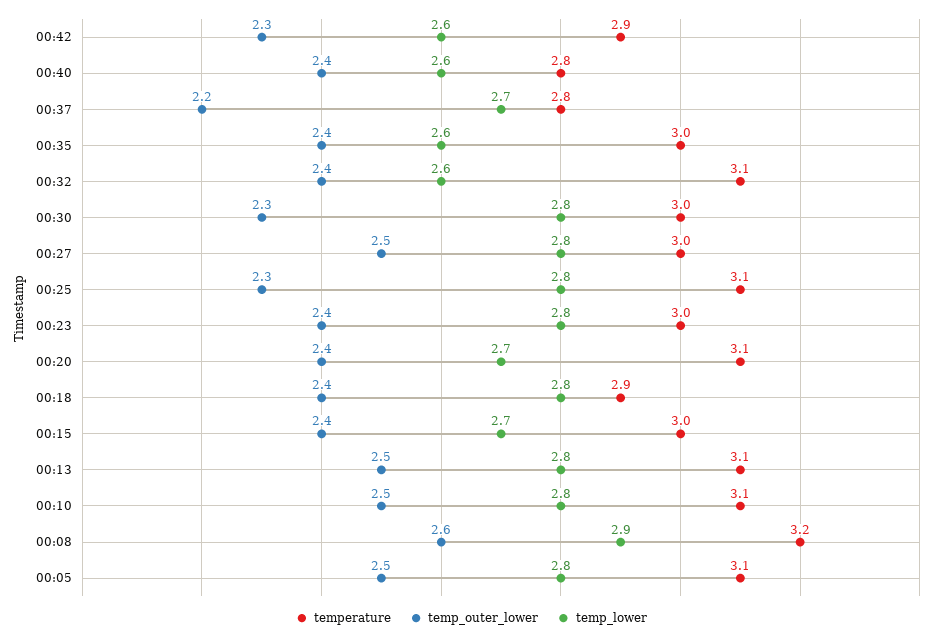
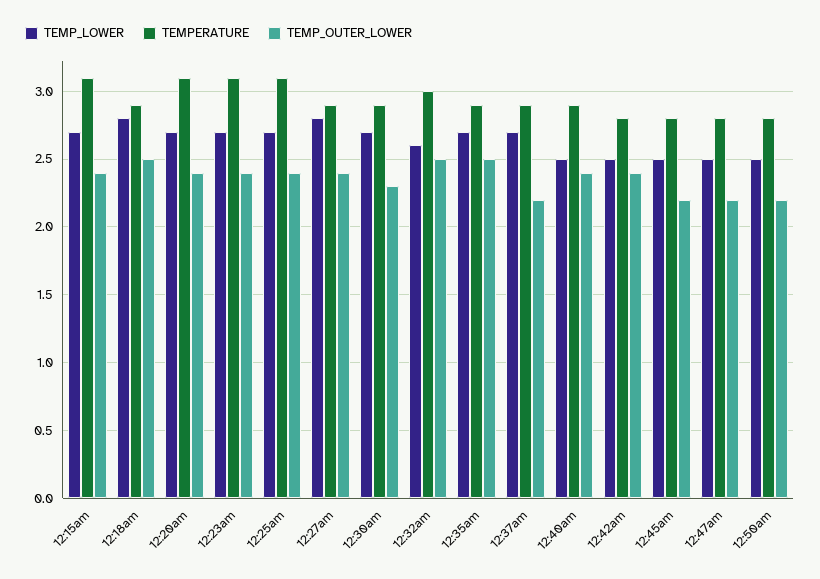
temperature, 00:42: 2.9 -> 2.8
temp_outer_lower, 00:42: 2.3 -> 2.4
temp_lower, 00:42: 2.6 -> 2.5
temperature, 00:40: 2.8 -> 2.9
temp_lower, 00:40: 2.6 -> 2.5
temperature, 00:37: 2.8 -> 2.9
temperature, 00:35: 3 -> 2.9
temp_outer_lower, 00:35: 2.4 -> 2.5
temp_lower, 00:35: 2.6 -> 2.7
temperature, 00:32: 3.1 -> 3
temp_outer_lower, 00:32: 2.4 -> 2.5
temperature, 00:30: 3 -> 2.9
temp_lower, 00:30: 2.8 -> 2.7
temperature, 00:27: 3 -> 2.9
temp_outer_lower, 00:27: 2.5 -> 2.4
temp_outer_lower, 00:25: 2.3 -> 2.4
temp_lower, 00:25: 2.8 -> 2.7
temperature, 00:23: 3 -> 3.1
temp_lower, 00:23: 2.8 -> 2.7
temp_outer_lower, 00:18: 2.4 -> 2.5
temperature, 00:15: 3 -> 3.1
temperature, 00:13: 3.1 -> none
temp_outer_lower, 00:13: 2.5 -> none
temp_lower, 00:13: 2.8 -> none
temperature, 00:10: 3.1 -> none
temp_outer_lower, 00:10: 2.5 -> none
temp_lower, 00:10: 2.8 -> none
temperature, 00:08: 3.2 -> none
temp_outer_lower, 00:08: 2.6 -> none
temp_lower, 00:08: 2.9 -> none
temperature, 00:05: 3.1 -> none
temp_outer_lower, 00:05: 2.5 -> none
temp_lower, 00:05: 2.8 -> none
temp_lower, 12:45am: none -> 2.5
temperature, 12:45am: none -> 2.8
temp_outer_lower, 12:45am: none -> 2.2
temp_lower, 12:47am: none -> 2.5
temperature, 12:47am: none -> 2.8
temp_outer_lower, 12:47am: none -> 2.2
temp_lower, 12:50am: none -> 2.5
temperature, 12:50am: none -> 2.8
temp_outer_lower, 12:50am: none -> 2.2

